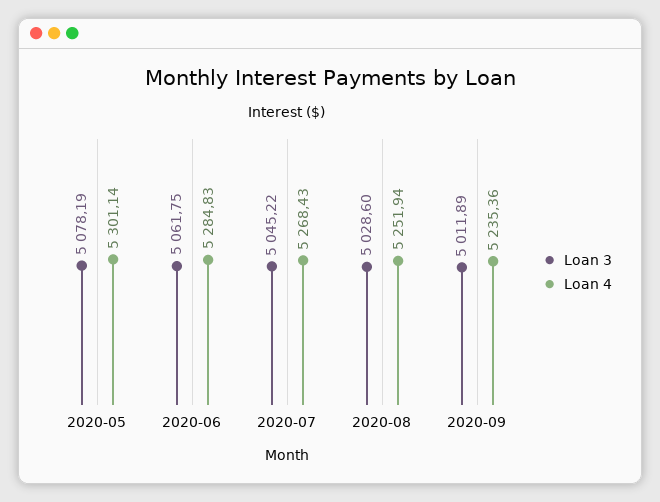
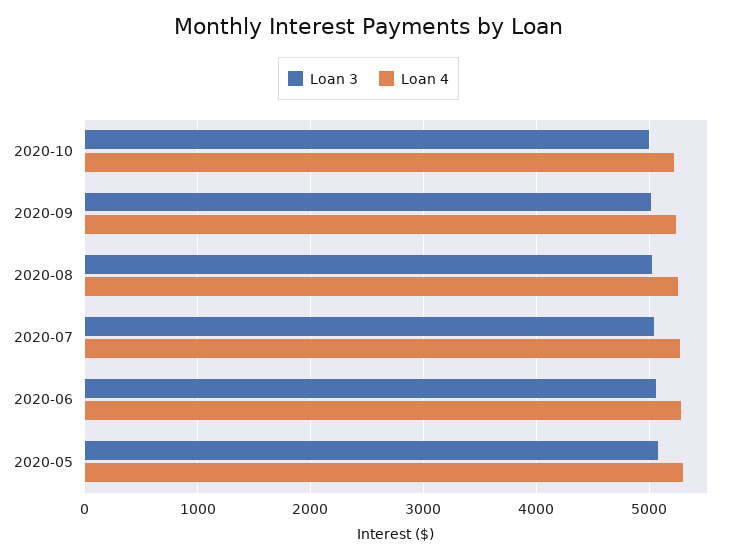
Loan 3, 2020-10: none -> 5000
Loan 4, 2020-10: none -> 5200

